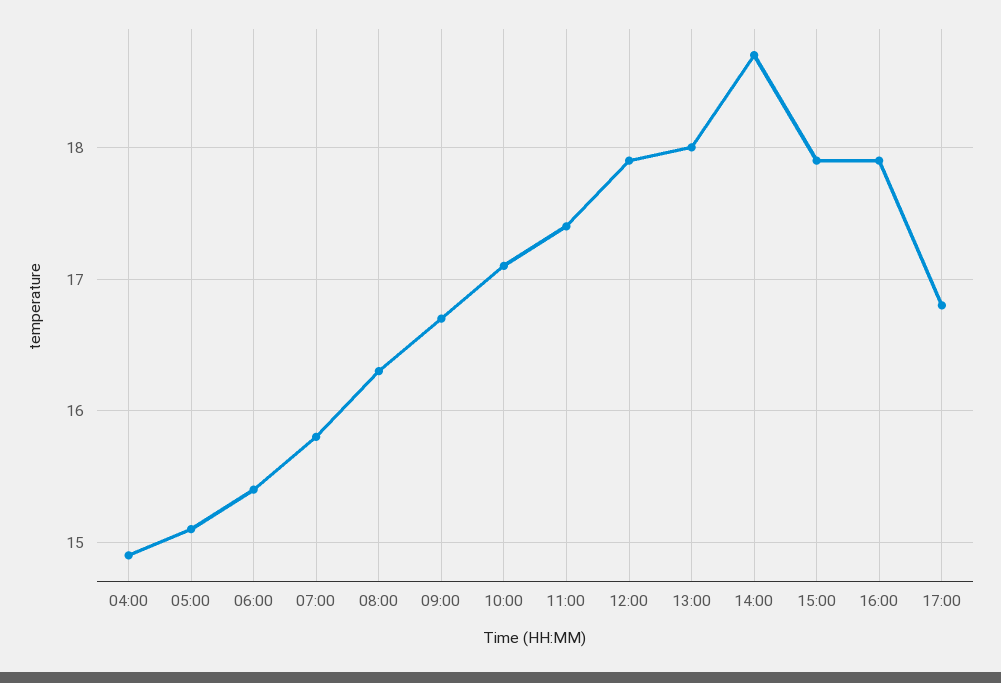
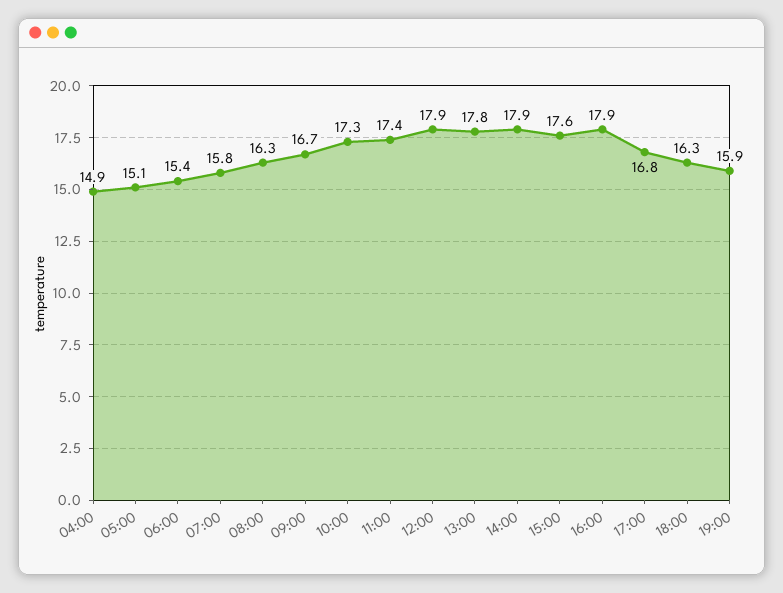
10:00: 17.1 -> 17.3
13:00: 18 -> 17.8
14:00: 18.7 -> 17.9
15:00: 17.9 -> 17.6
18:00: none -> 16.3
19:00: none -> 15.9

